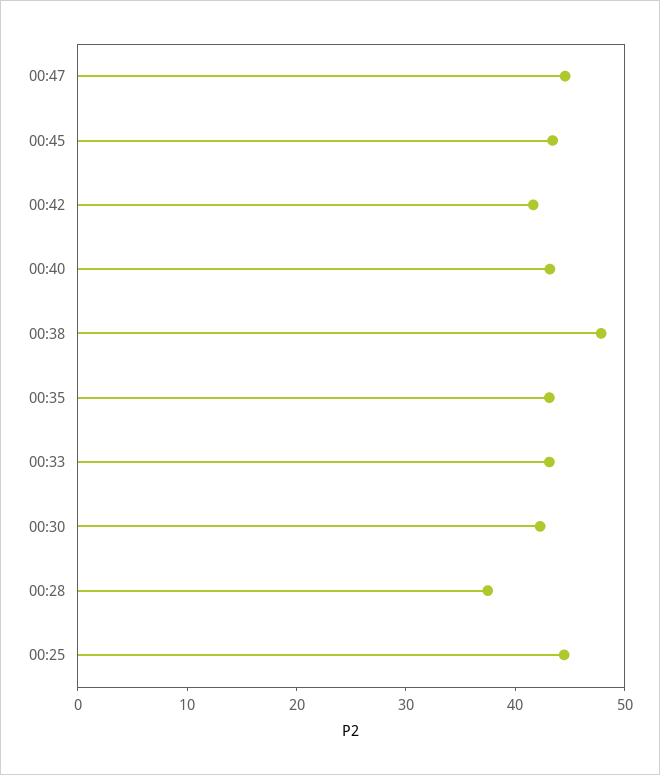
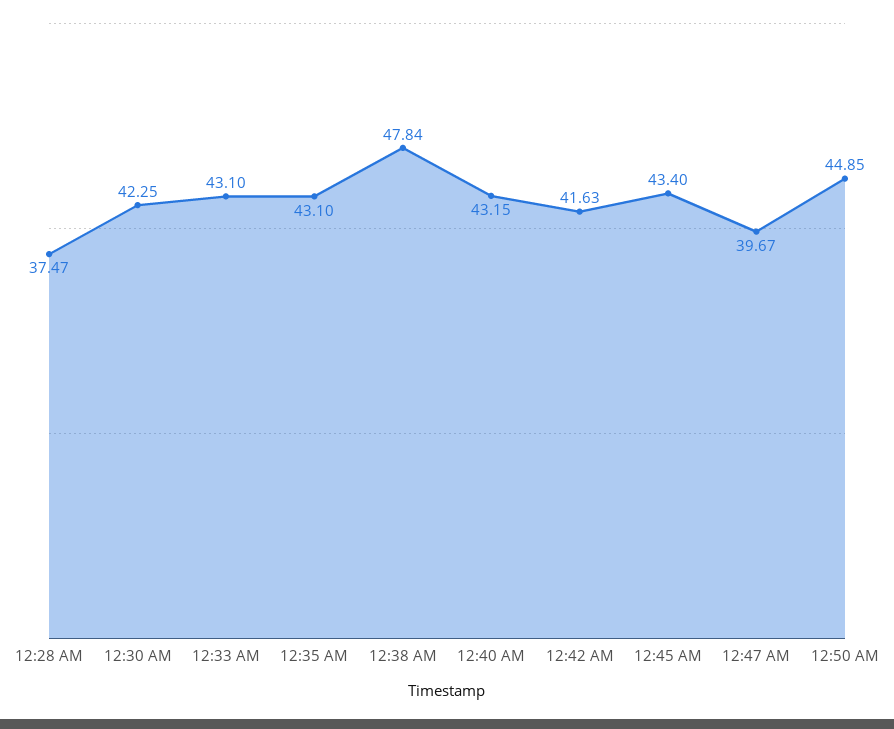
00:47: 44 -> 39.67
00:25: 44 -> none
12:50 AM: none -> 44.85

